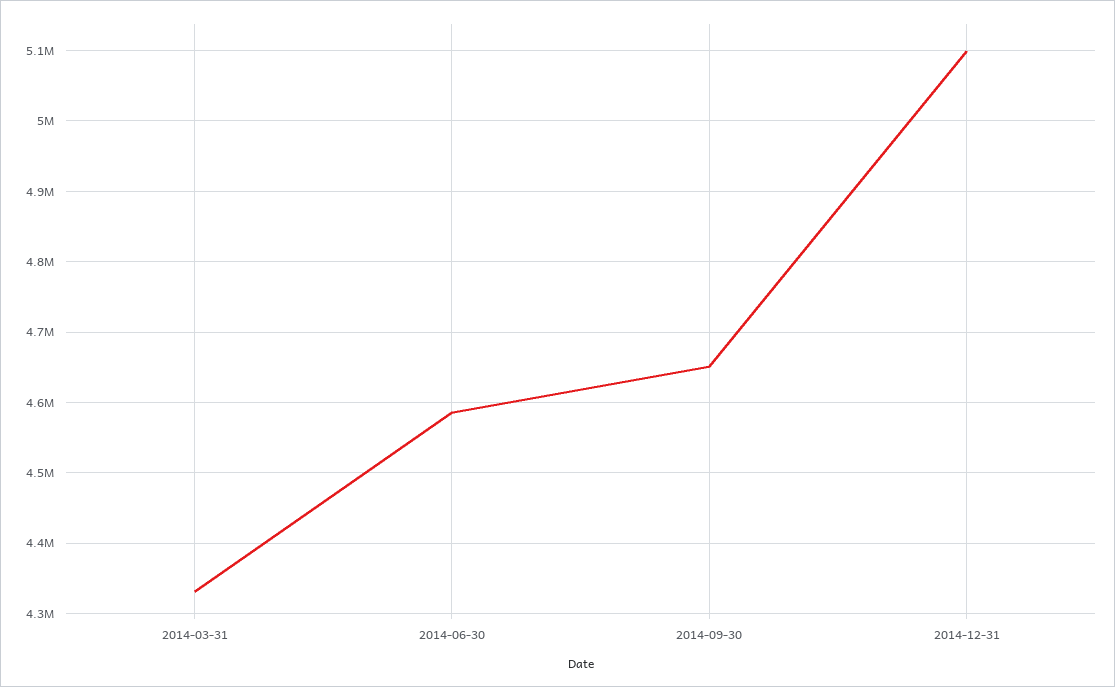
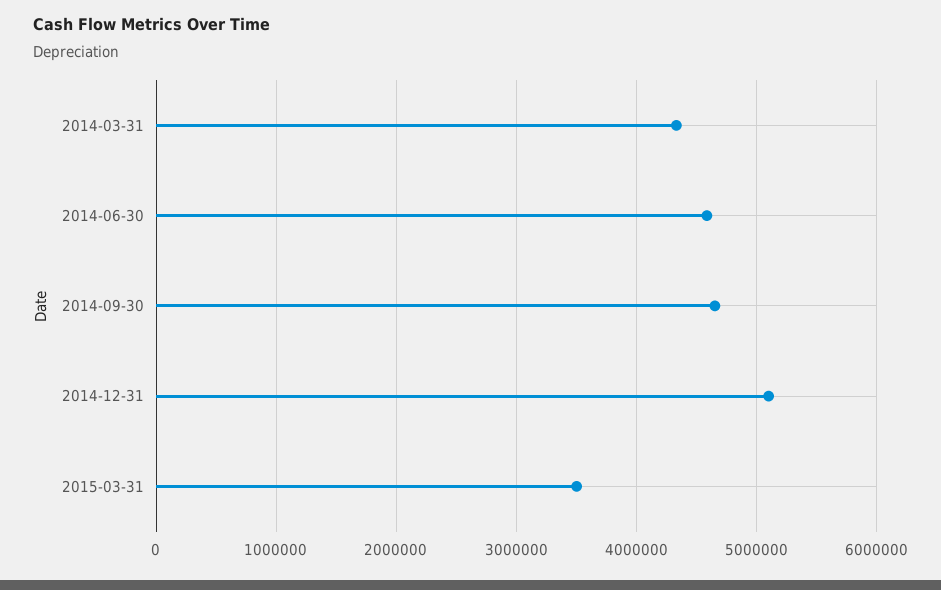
2015-03-31: none -> 3500000

